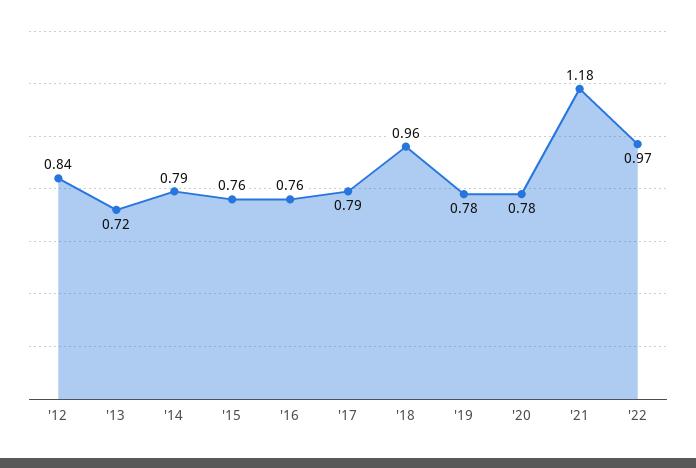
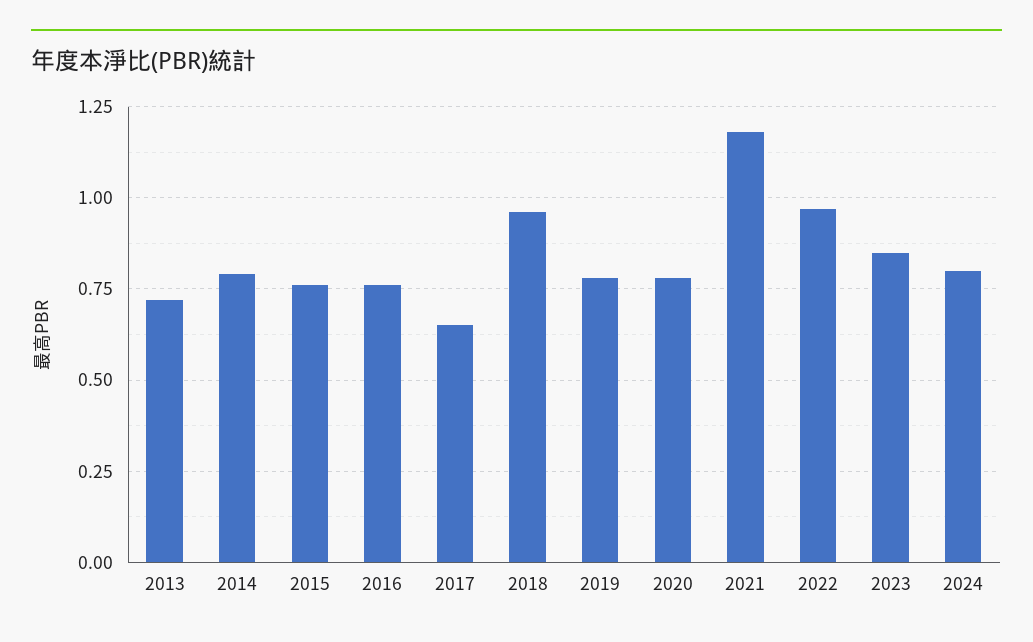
'12: 0.84 -> none
'17: 0.79 -> 0.65
2023: none -> 0.85
2024: none -> 0.8

